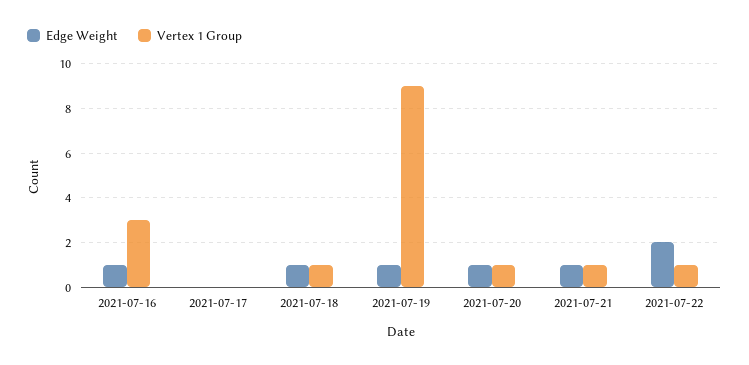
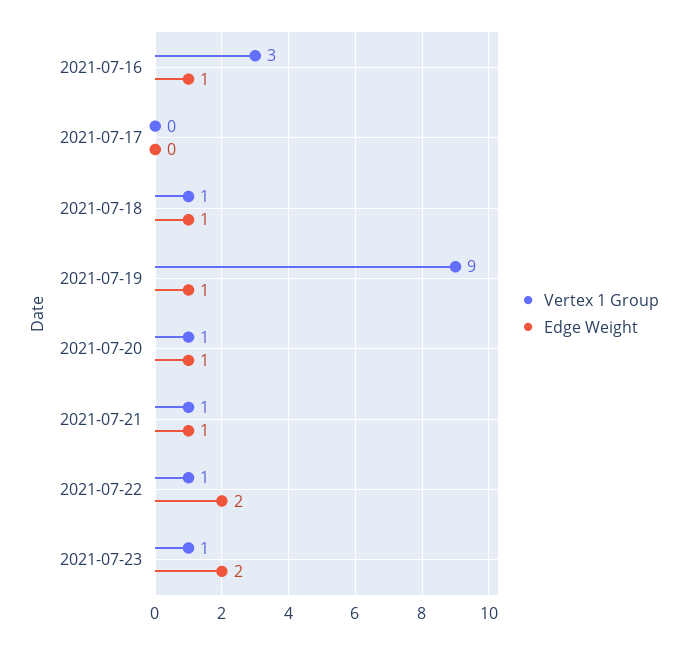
Vertex 1 Group, 2021-07-23: none -> 1
Edge Weight, 2021-07-23: none -> 2

